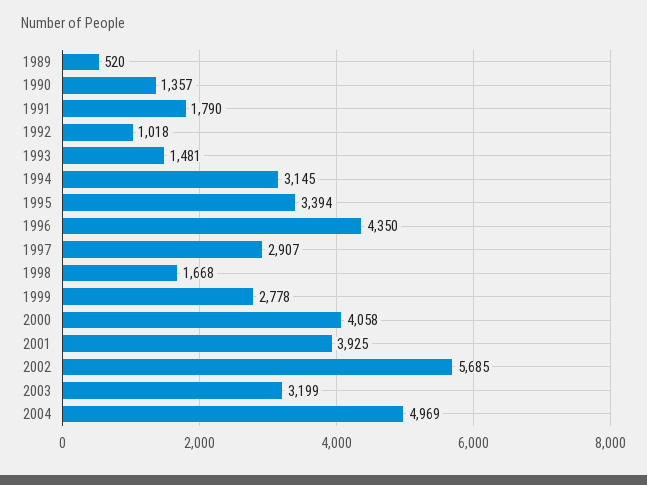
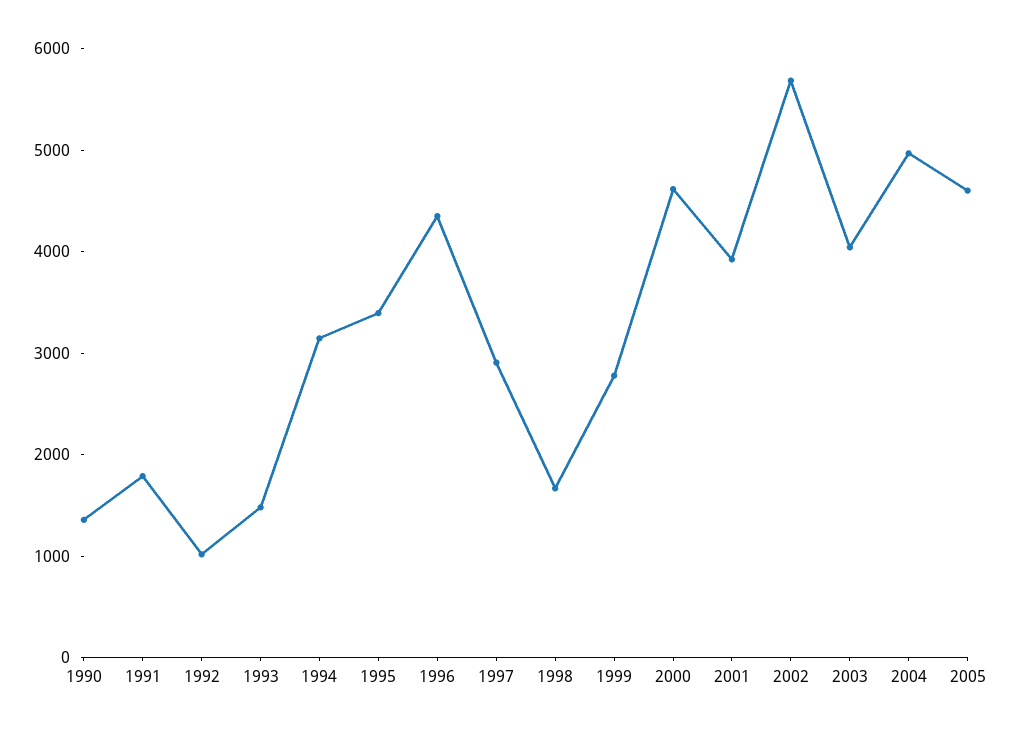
1989: 520 -> none
2000: 4058 -> 4600
2003: 3199 -> 4000
2005: none -> 4600

